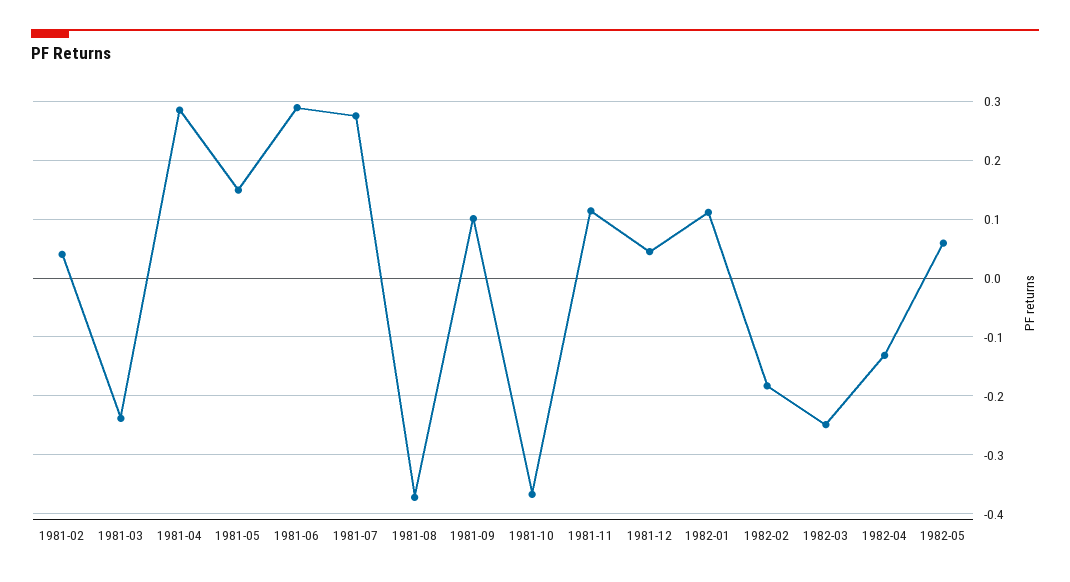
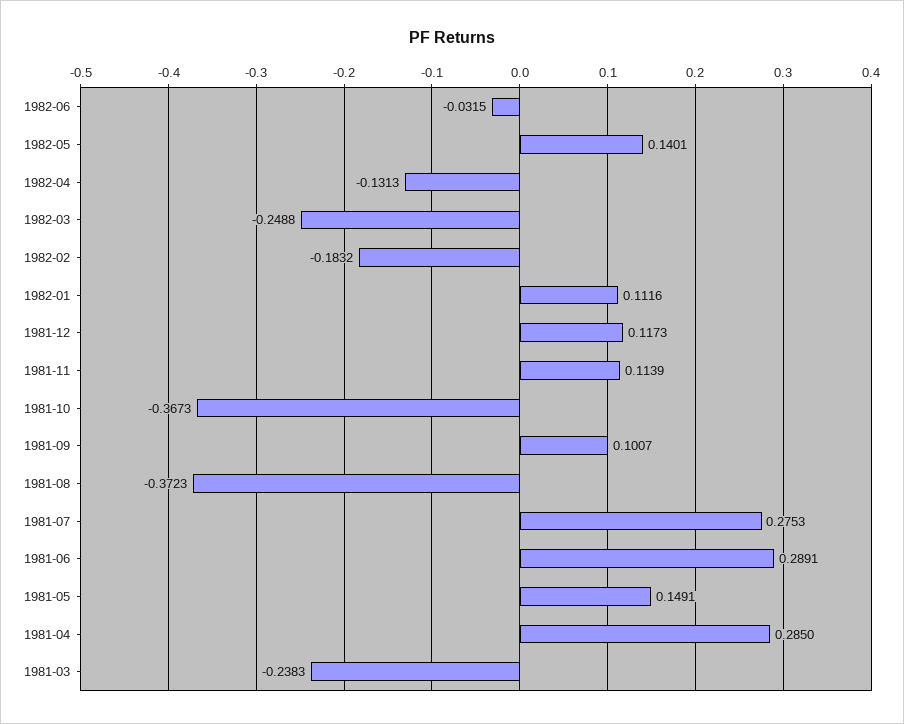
1981-02: 0.04 -> none
1981-12: 0.04 -> 0.1173
1982-05: 0.06 -> 0.1401
1982-06: none -> -0.0315

